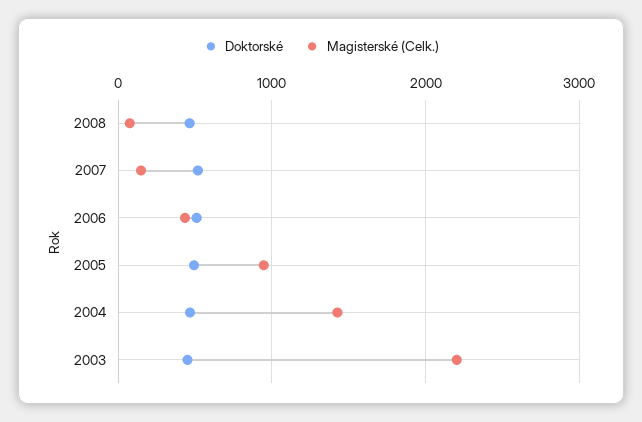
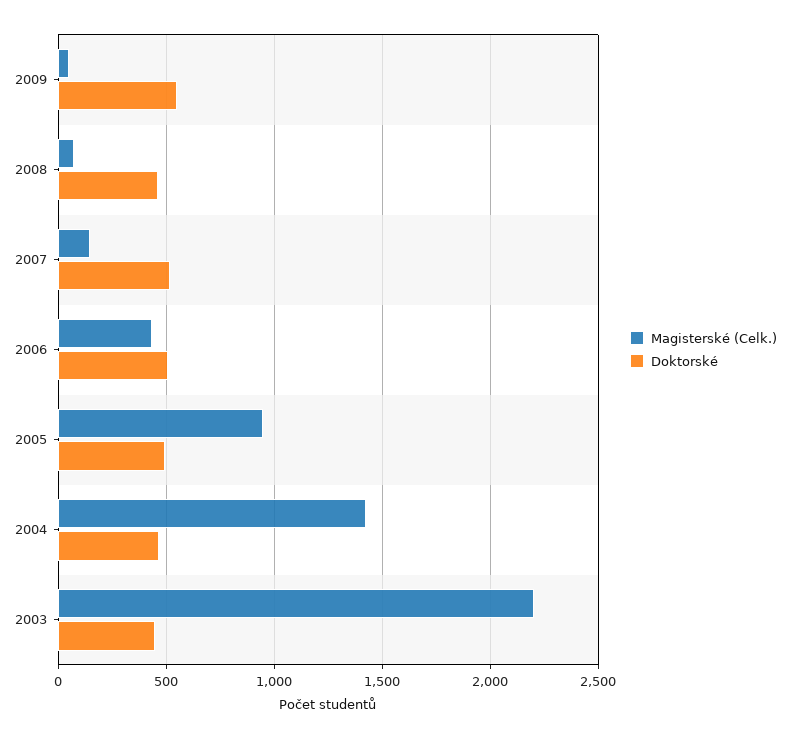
Magisterské (Celk.), 2009: none -> 50
Doktorské, 2009: none -> 550

